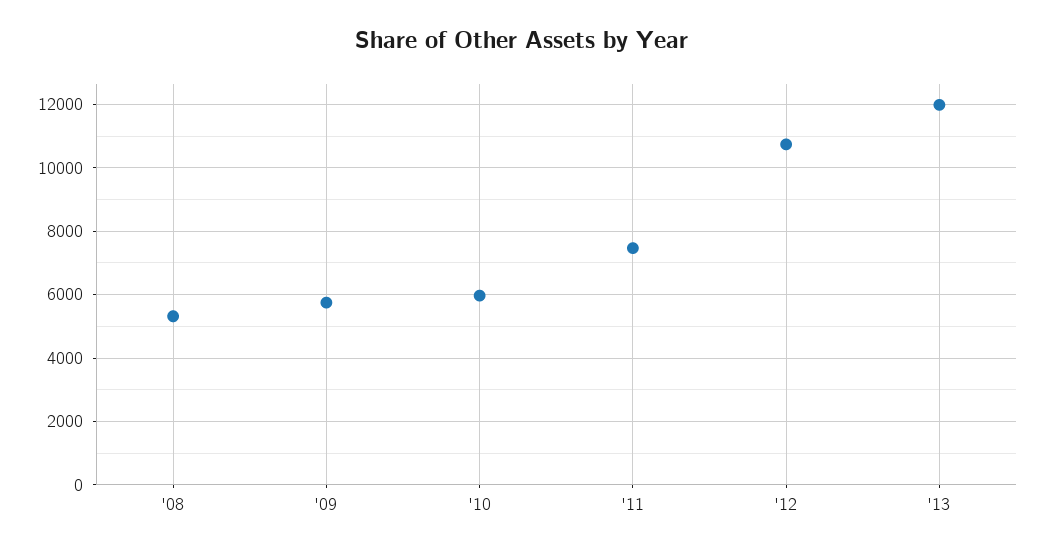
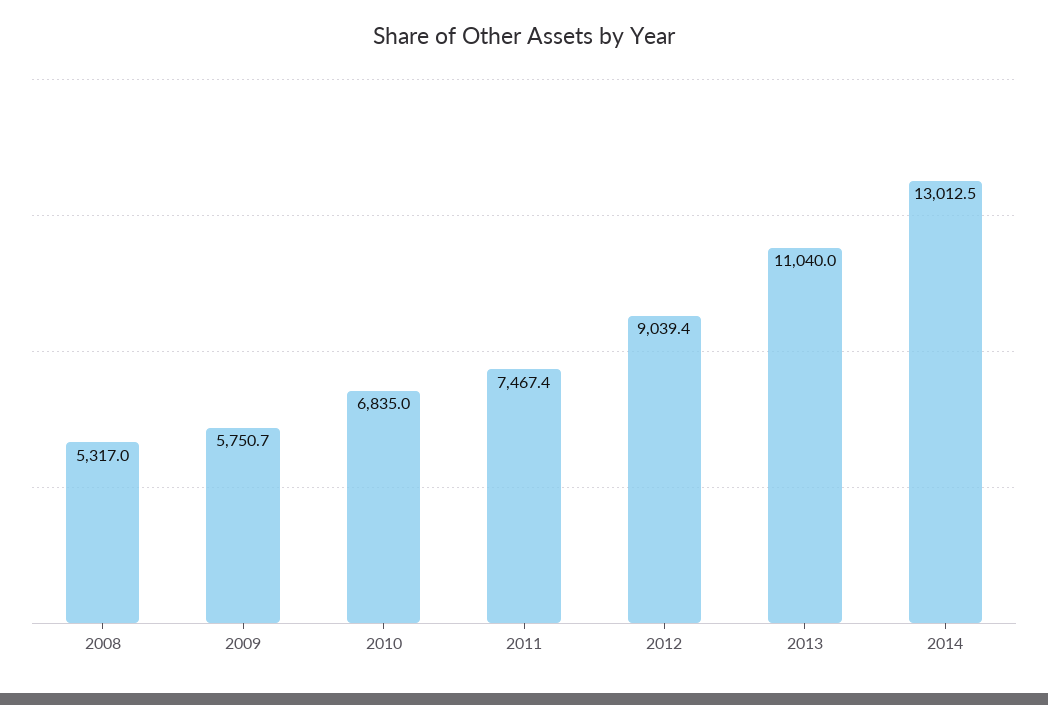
'10: 6000 -> 6835
'12: 10800 -> 9039.4
'13: 12000 -> 11040
2014: none -> 13012.5

